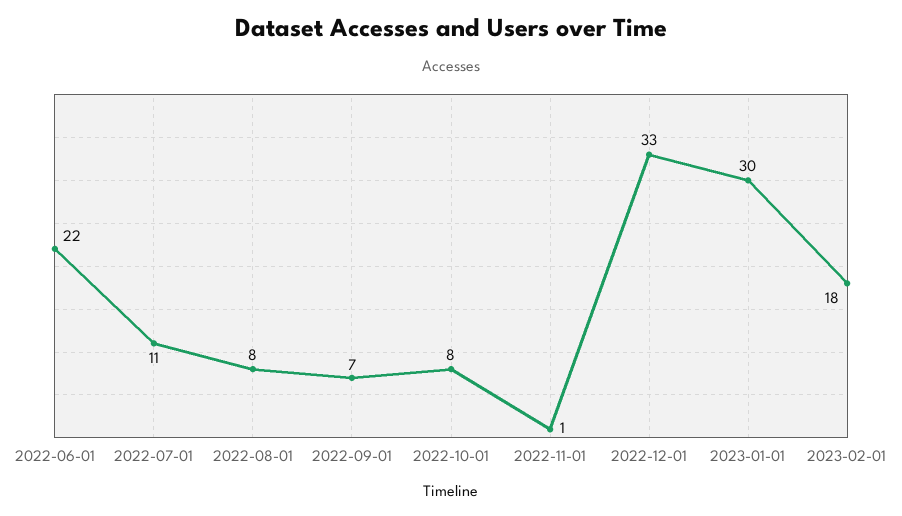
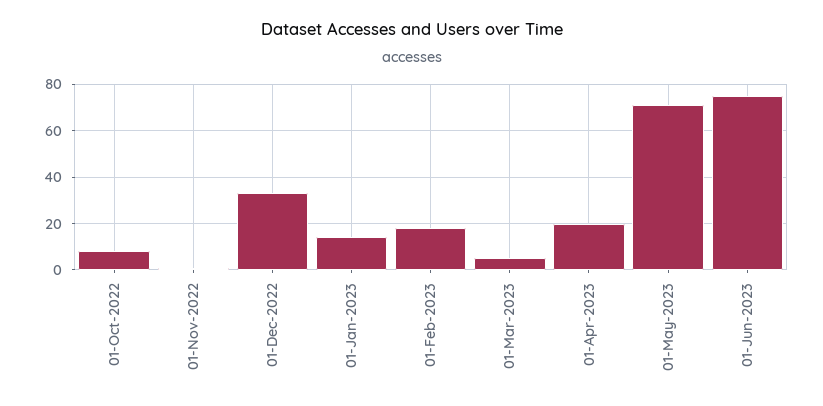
2022-06-01: 22 -> none
2022-07-01: 11 -> none
2022-08-01: 8 -> none
2022-09-01: 7 -> none
2023-01-01: 30 -> 15
01-Mar-2023: none -> 5
01-Apr-2023: none -> 20
01-May-2023: none -> 70
01-Jun-2023: none -> 75

